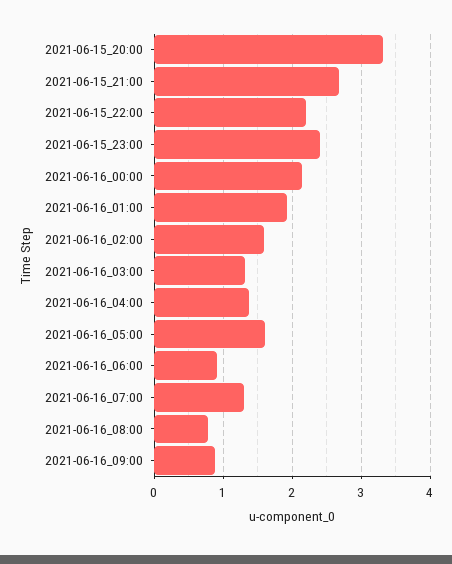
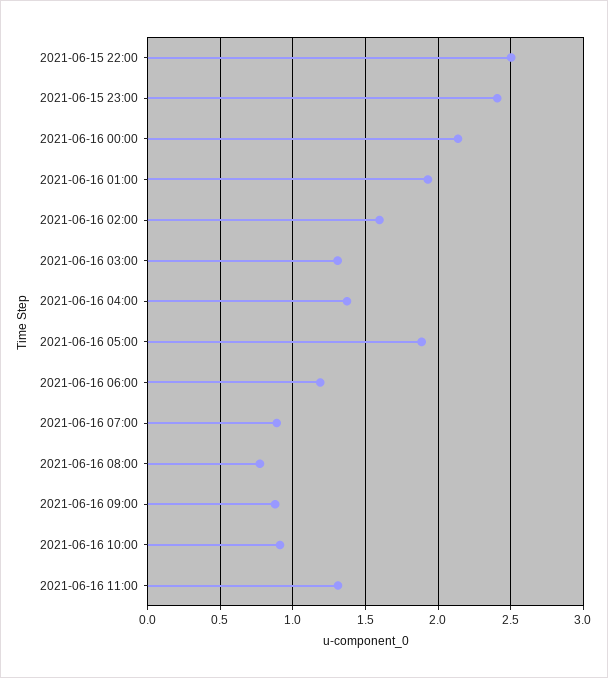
2021-06-15_20:00: 3.3 -> none
2021-06-15_21:00: 2.7 -> none
2021-06-15_22:00: 2.2 -> 2.5
2021-06-16_05:00: 1.6 -> 1.9
2021-06-16_06:00: 0.9 -> 1.2
2021-06-16_07:00: 1.3 -> 0.9
2021-06-16 10:00: none -> 0.9
2021-06-16 11:00: none -> 1.3

